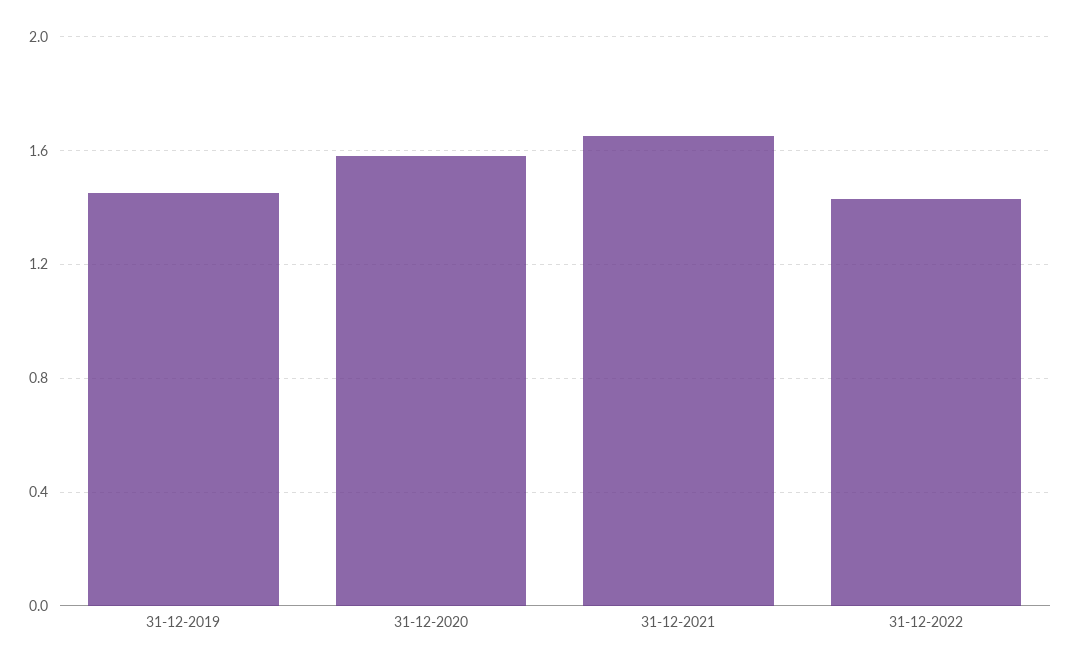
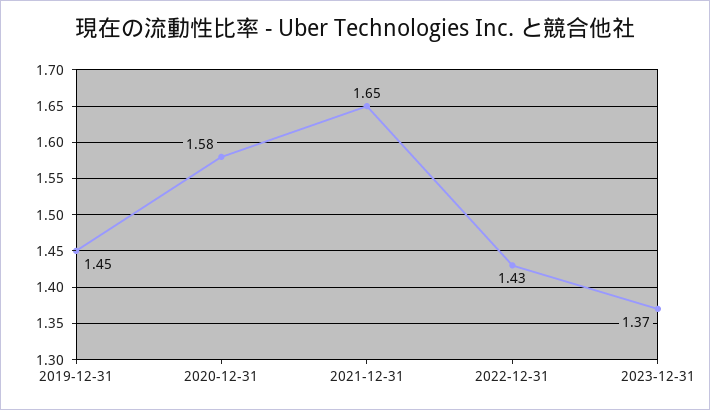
2023-12-31: none -> 1.37

